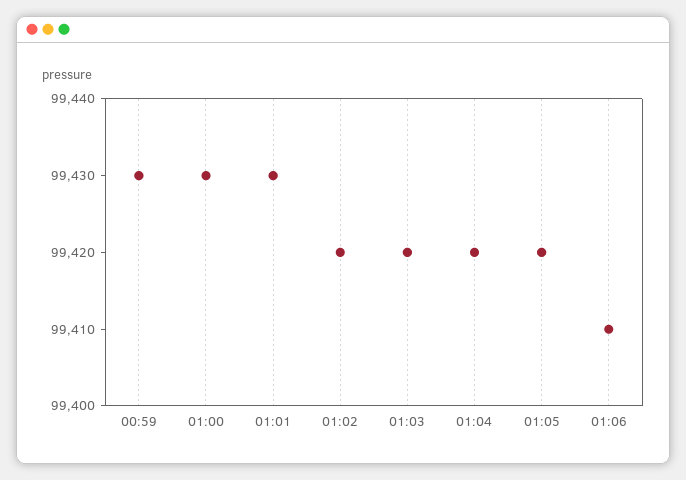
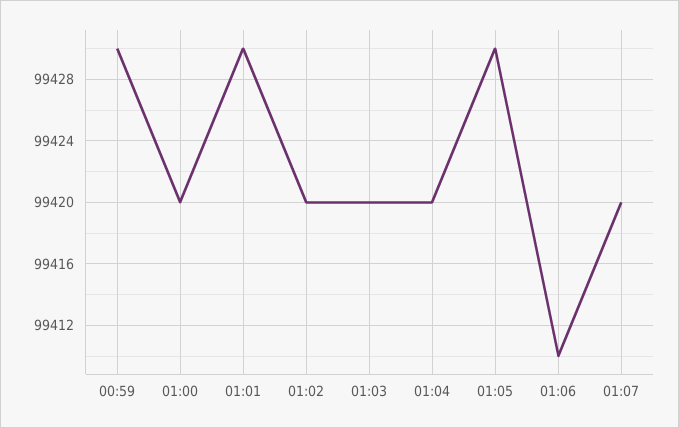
01:00: 99430 -> 99420
01:05: 99420 -> 99430
01:07: none -> 99420

